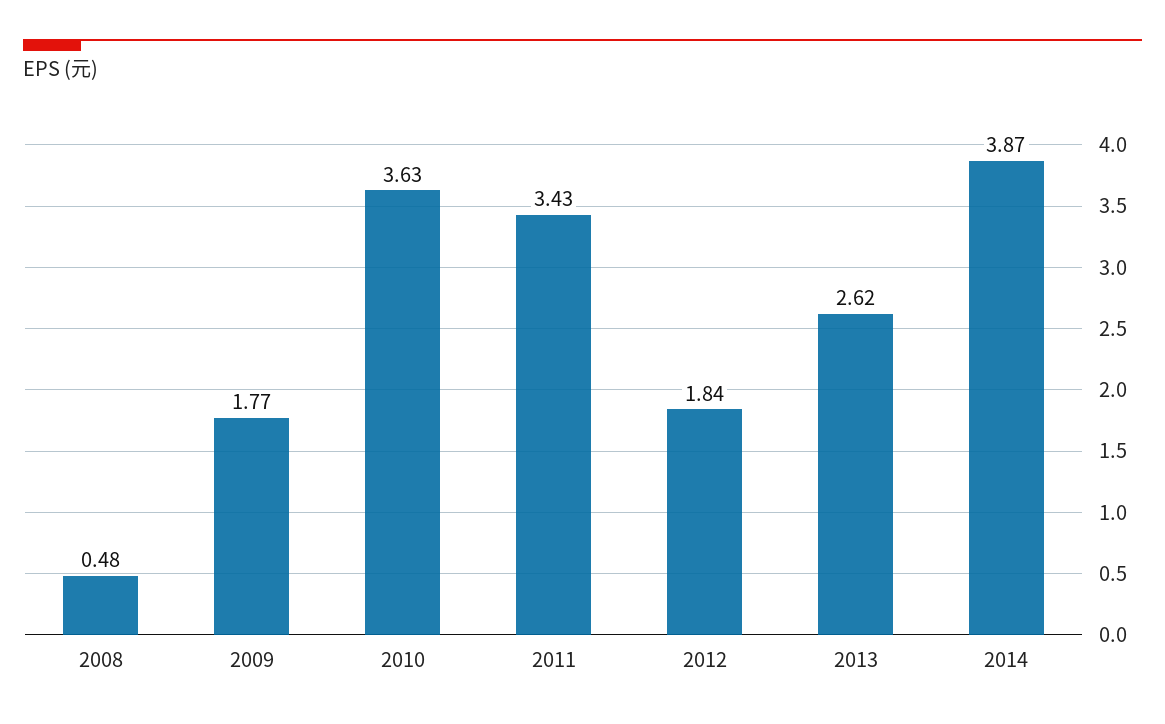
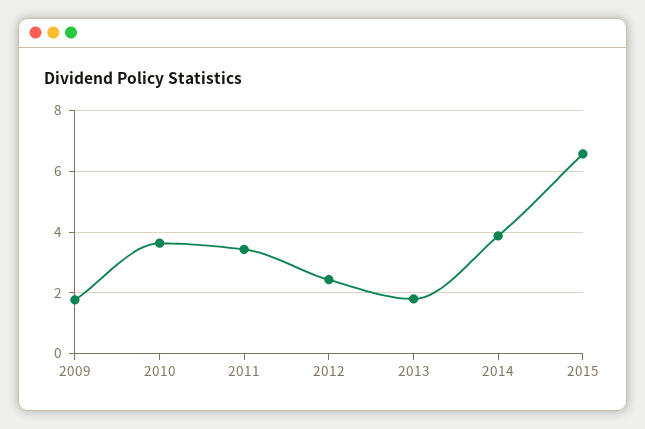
2008: 0.48 -> none
2012: 1.84 -> 2.4
2013: 2.62 -> 1.8
2015: none -> 6.6

